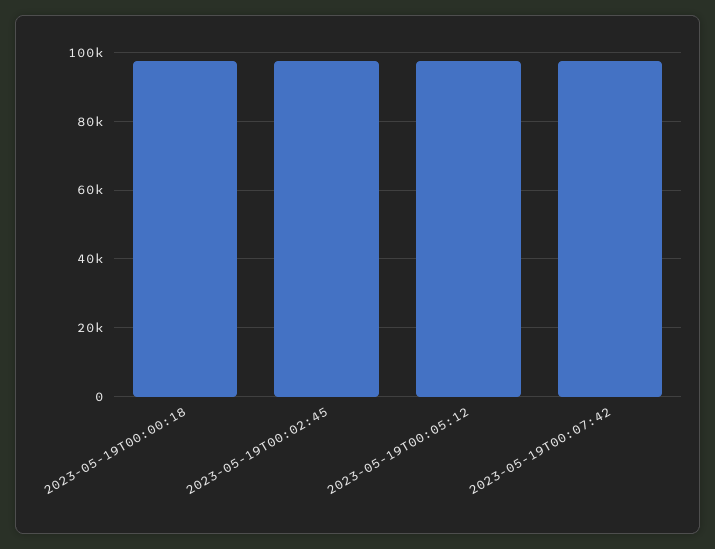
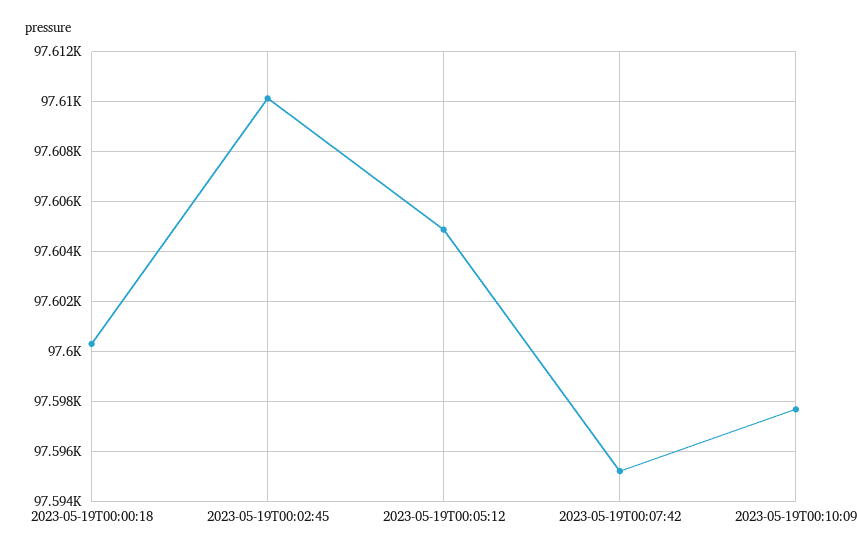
2023-05-19T00:10:09: none -> 97597.75

